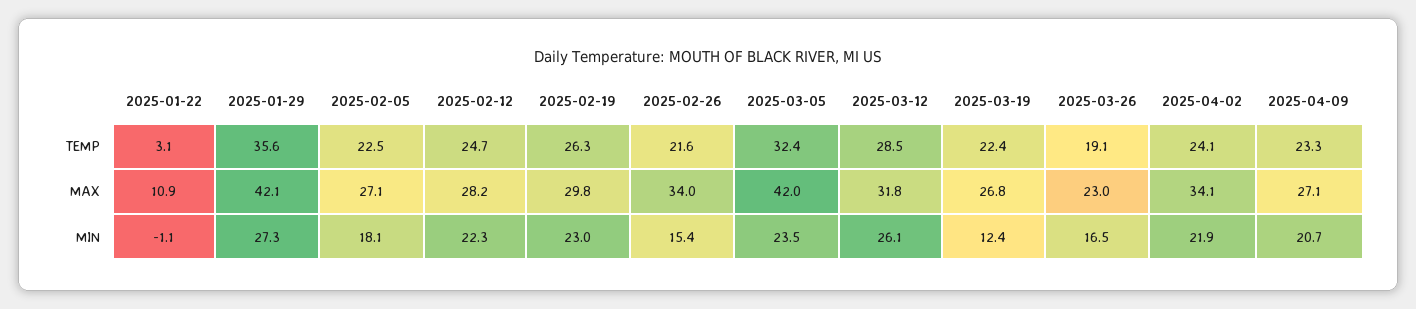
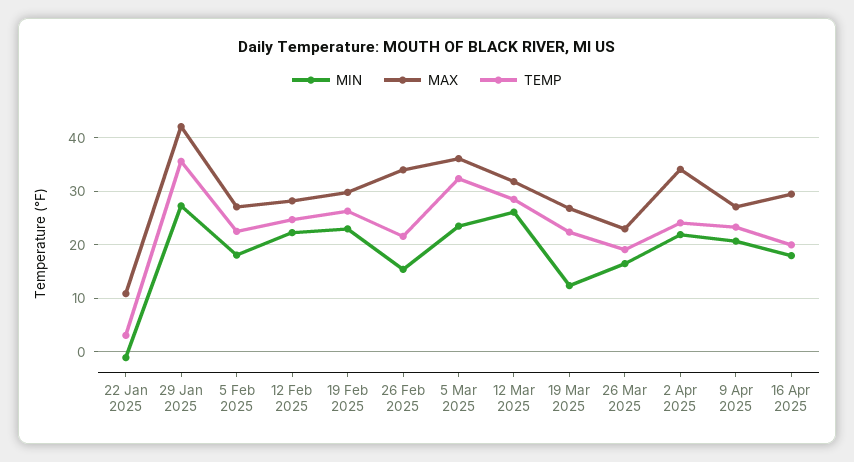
MAX, 2025-03-05: 42 -> 36
MIN, 16 Apr 2025: none -> 18
MAX, 16 Apr 2025: none -> 30
TEMP, 16 Apr 2025: none -> 20

